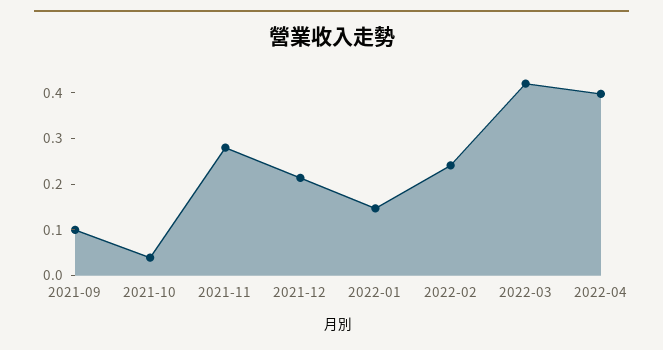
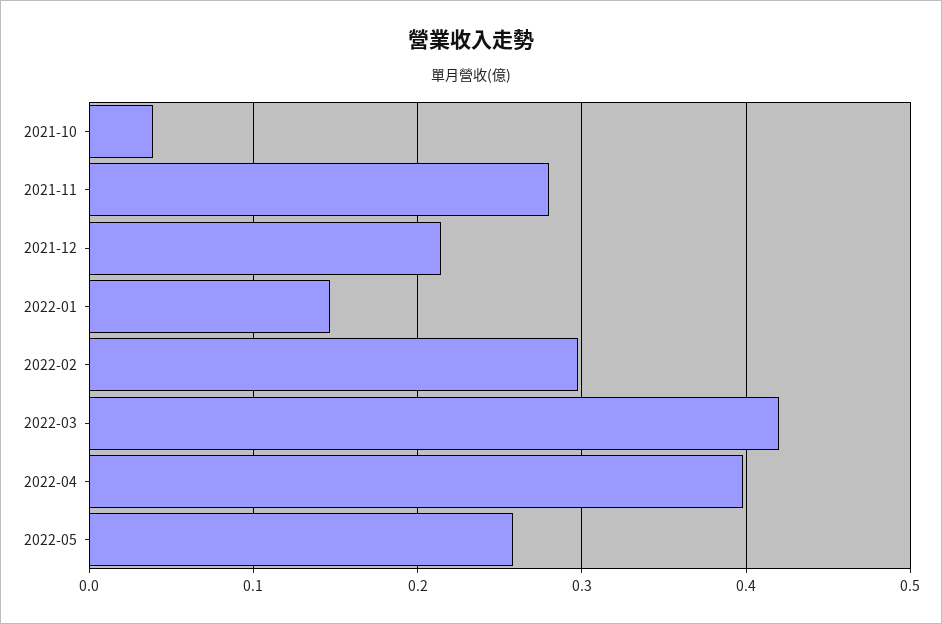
2021-09: 0.1 -> none
2022-02: 0.24 -> 0.3
2022-05: none -> 0.26

